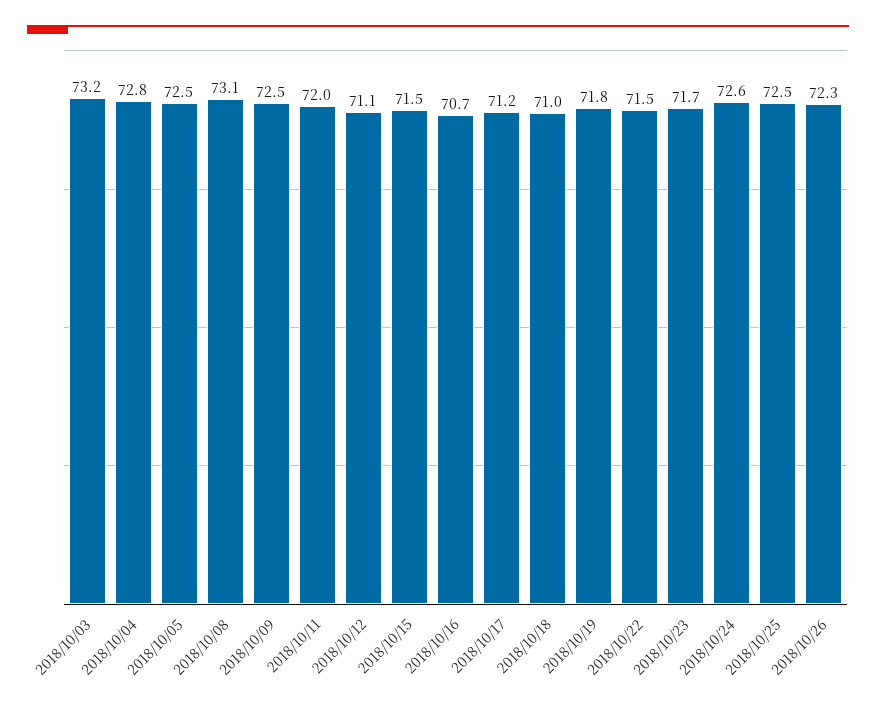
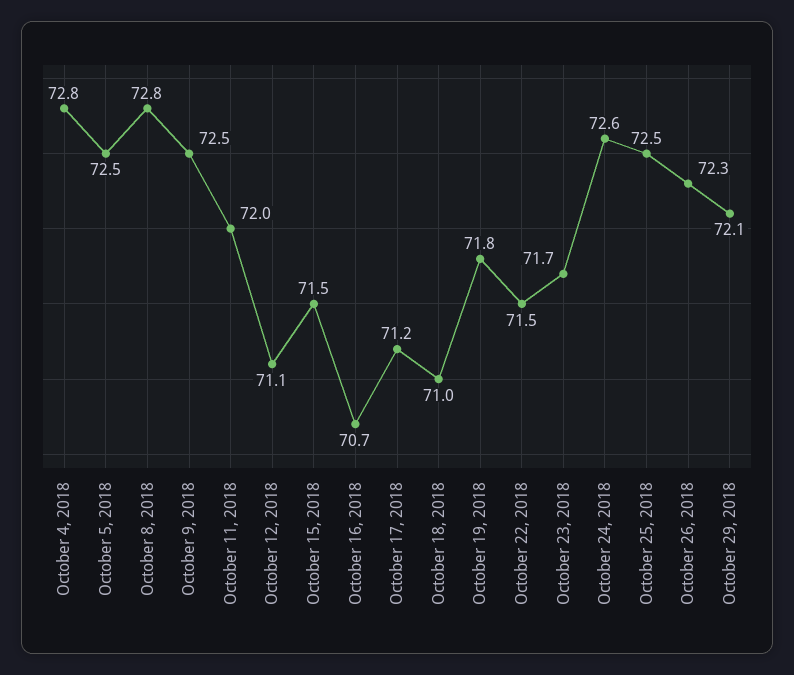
2018/10/03: 73.2 -> none
2018/10/08: 73.1 -> 72.8
October 29, 2018: none -> 72.1

